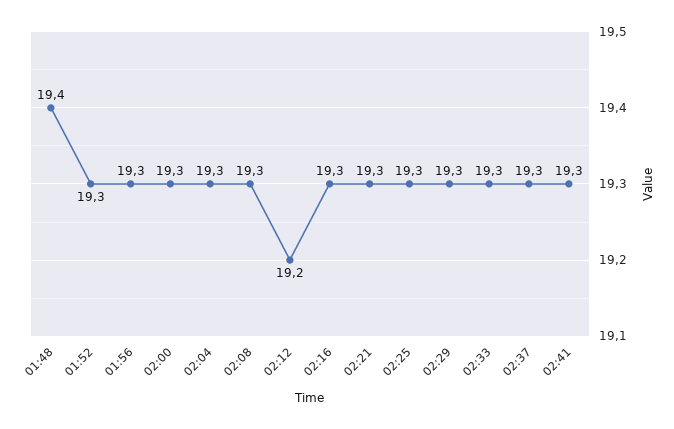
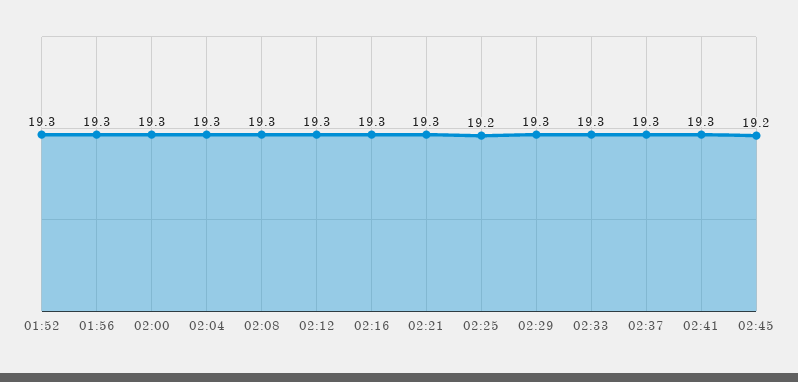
01:48: 19.4 -> none
02:12: 19.2 -> 19.3
02:25: 19.3 -> 19.2
02:45: none -> 19.2

